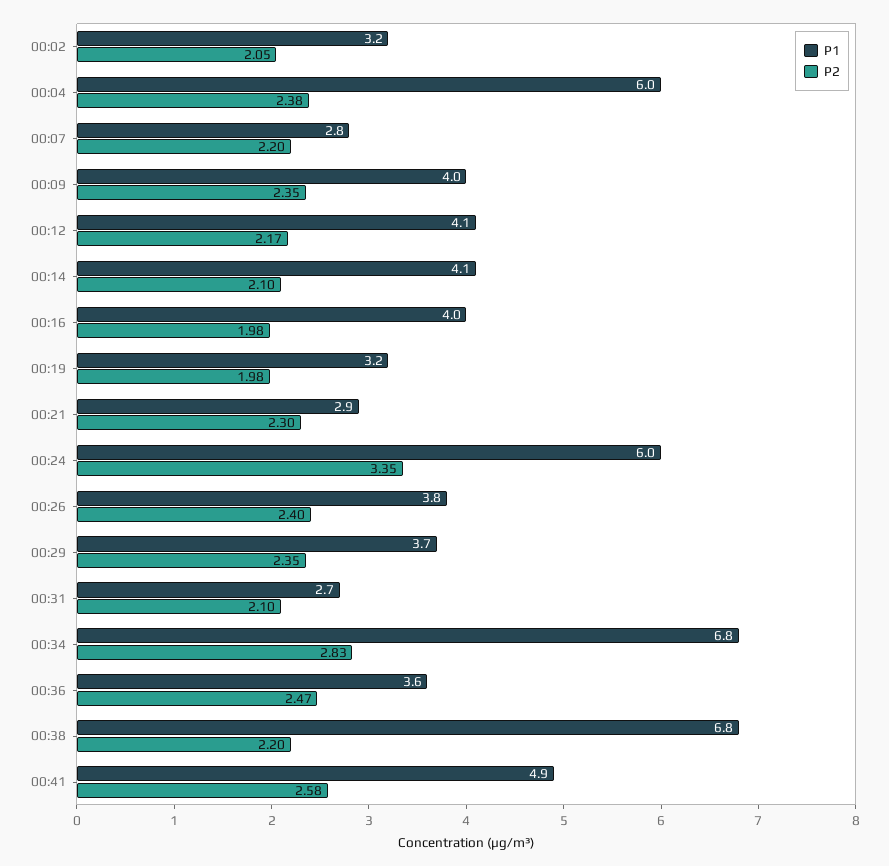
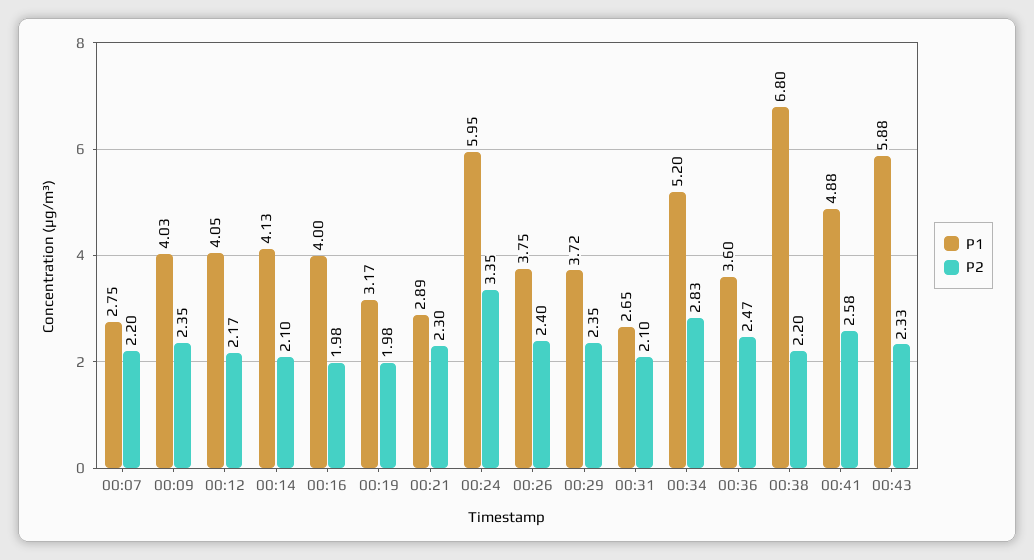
P1, 00:02: 3.2 -> none
P2, 00:02: 2.05 -> none
P1, 00:04: 6 -> none
P2, 00:04: 2.38 -> none
P1, 00:34: 6.8 -> 5.2
P1, 00:43: none -> 5.88
P2, 00:43: none -> 2.33

